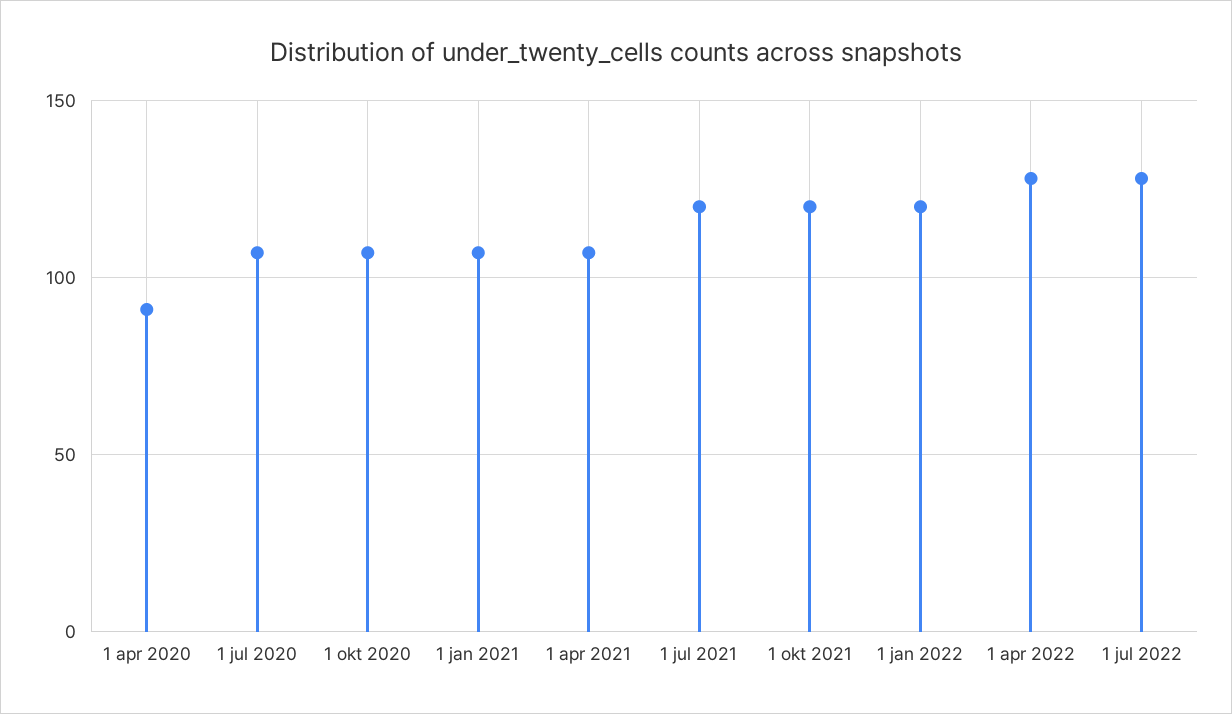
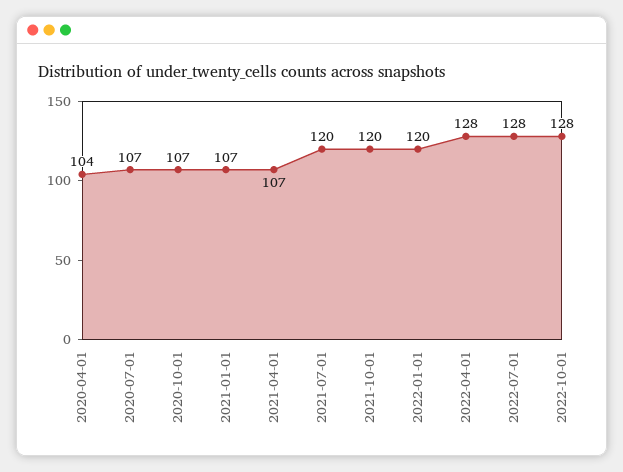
1 apr 2020: 90 -> 104
2022-10-01: none -> 128

